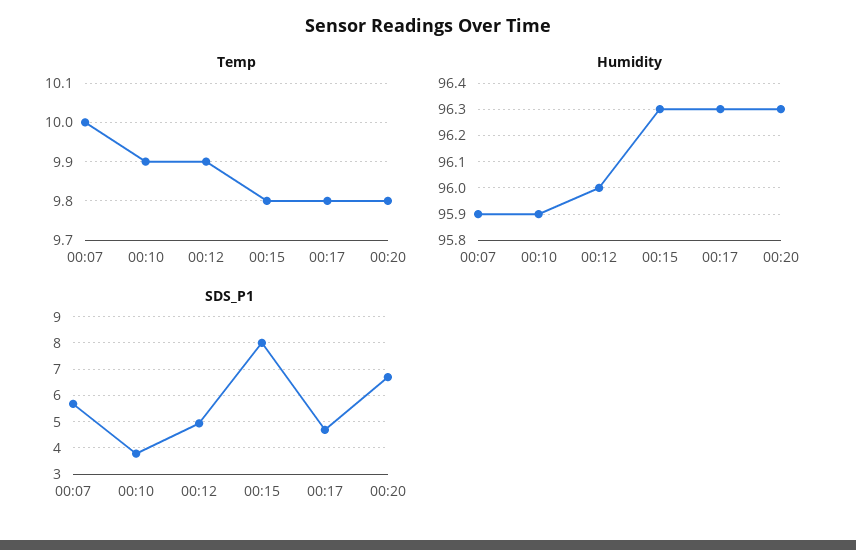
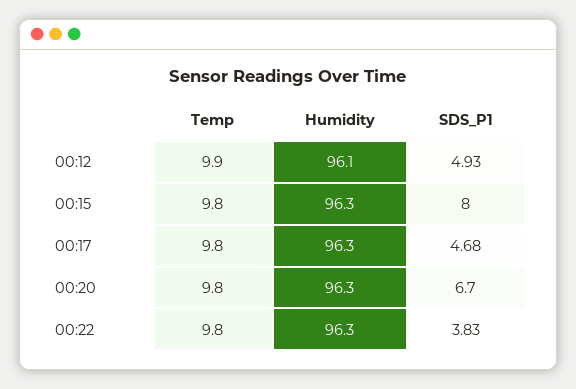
Temp, 00:07: 10 -> none
Temp, 00:10: 9.9 -> none
Humidity, 00:07: 95.9 -> none
Humidity, 00:10: 95.9 -> none
Humidity, 00:12: 96 -> 96.1
SDS_P1, 00:07: 5.75 -> none
SDS_P1, 00:10: 3.75 -> none
Temp, 00:22: none -> 9.8
Humidity, 00:22: none -> 96.3
SDS_P1, 00:22: none -> 3.83

